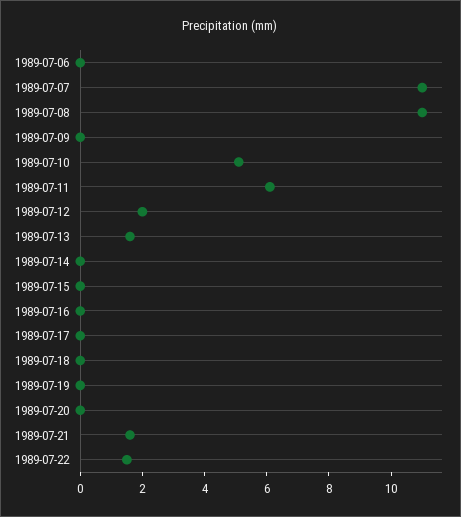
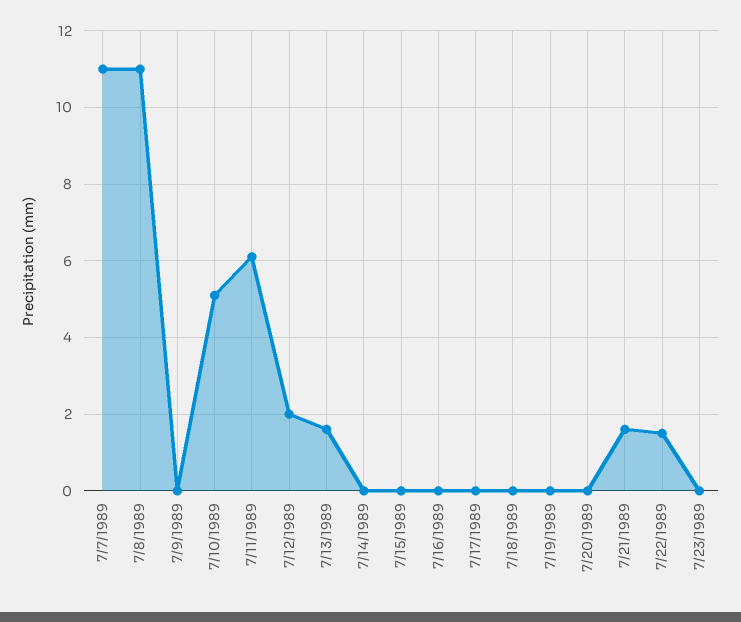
1989-07-06: 0 -> none
7/23/1989: none -> 0

